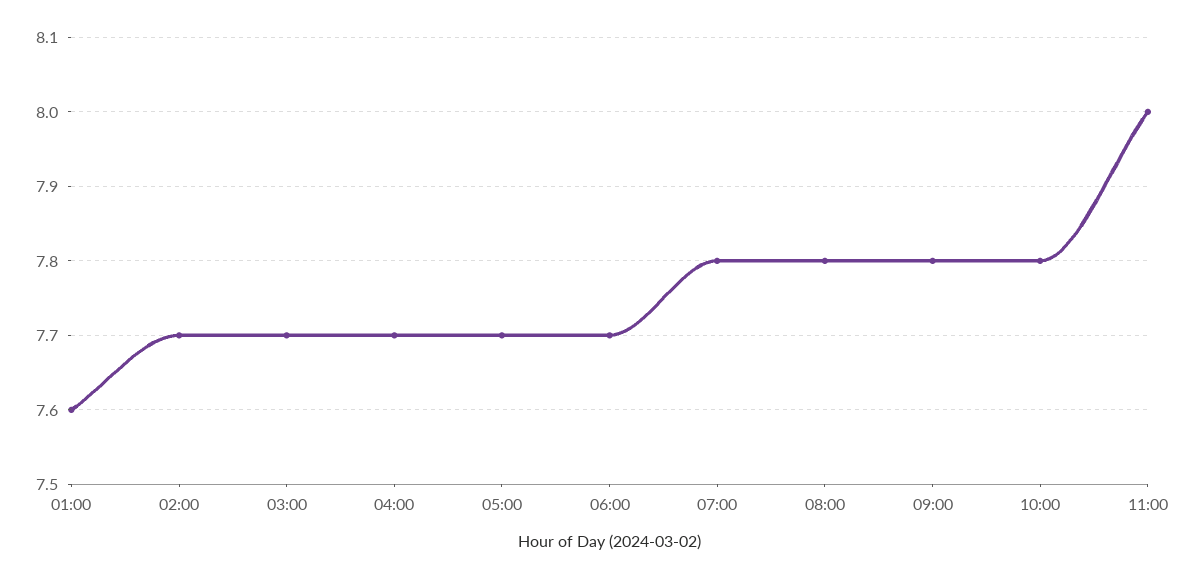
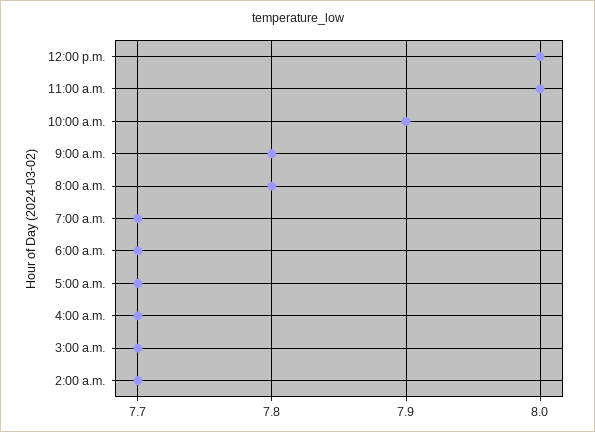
01:00: 7.6 -> none
07:00: 7.8 -> 7.7
10:00: 7.8 -> 7.9
12:00 p.m.: none -> 8

